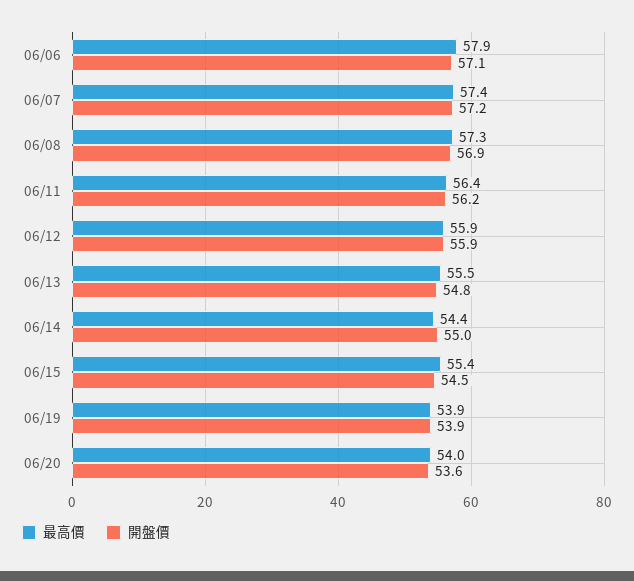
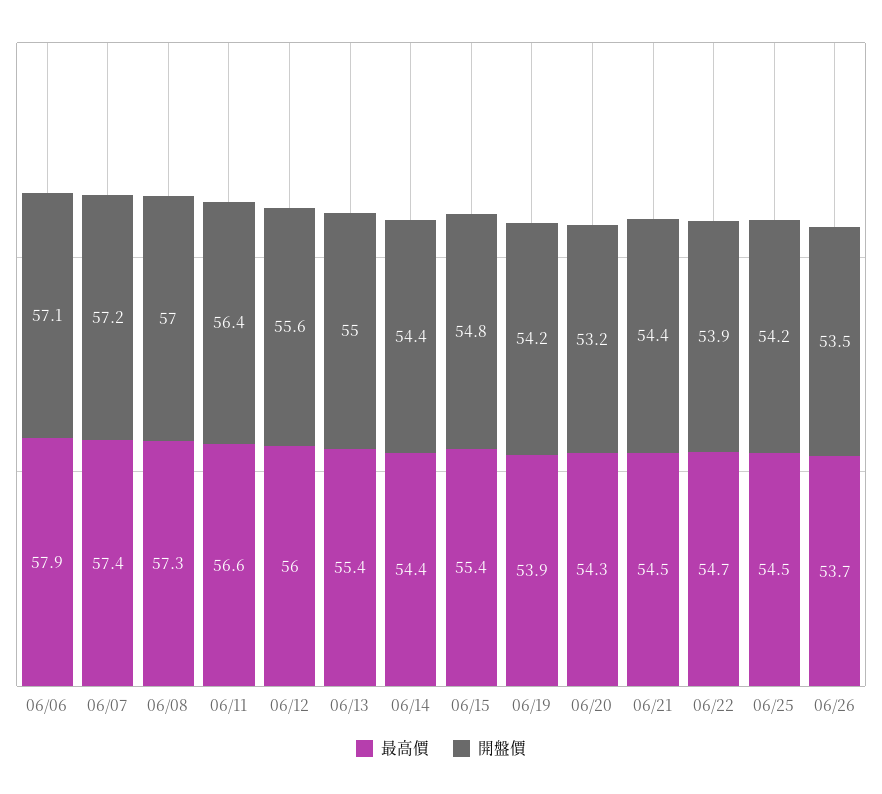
開盤價, 06/08: 56.9 -> 57
最高價, 06/11: 56.4 -> 56.6
開盤價, 06/11: 56.2 -> 56.4
最高價, 06/12: 55.9 -> 56
開盤價, 06/12: 55.9 -> 55.6
最高價, 06/13: 55.5 -> 55.4
開盤價, 06/13: 54.8 -> 55
開盤價, 06/14: 55 -> 54.4
開盤價, 06/15: 54.5 -> 54.8
開盤價, 06/19: 53.9 -> 54.2
最高價, 06/20: 54 -> 54.3
開盤價, 06/20: 53.6 -> 53.2
最高價, 06/21: none -> 54.5
開盤價, 06/21: none -> 54.4
最高價, 06/22: none -> 54.7
開盤價, 06/22: none -> 53.9
最高價, 06/25: none -> 54.5
開盤價, 06/25: none -> 54.2
最高價, 06/26: none -> 53.7
開盤價, 06/26: none -> 53.5

